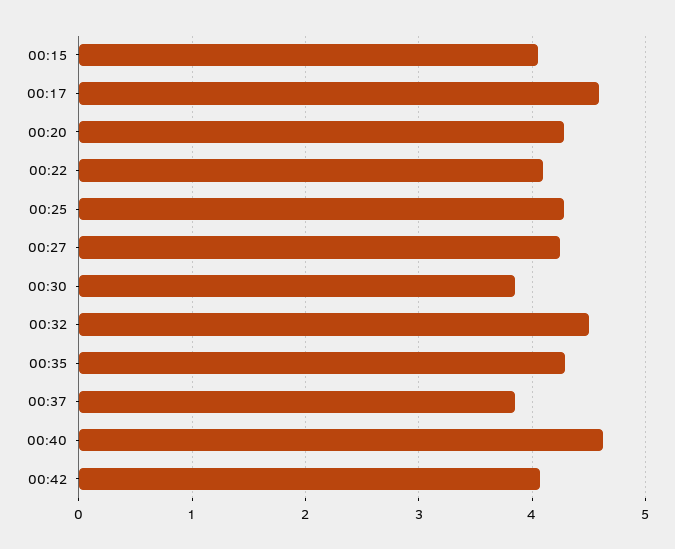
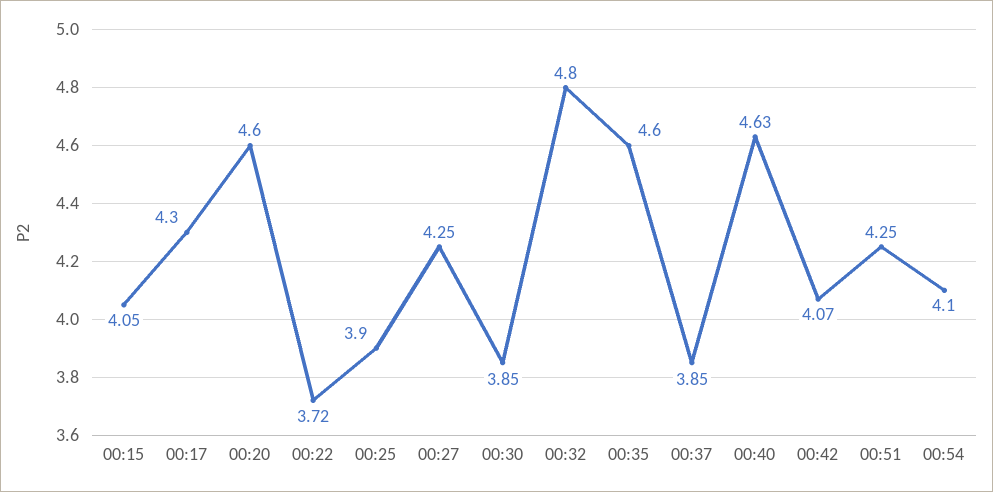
00:17: 4.6 -> 4.3
00:20: 4.3 -> 4.6
00:22: 4.1 -> 3.72
00:25: 4.3 -> 3.9
00:32: 4.5 -> 4.8
00:35: 4.3 -> 4.6
00:51: none -> 4.25
00:54: none -> 4.1

